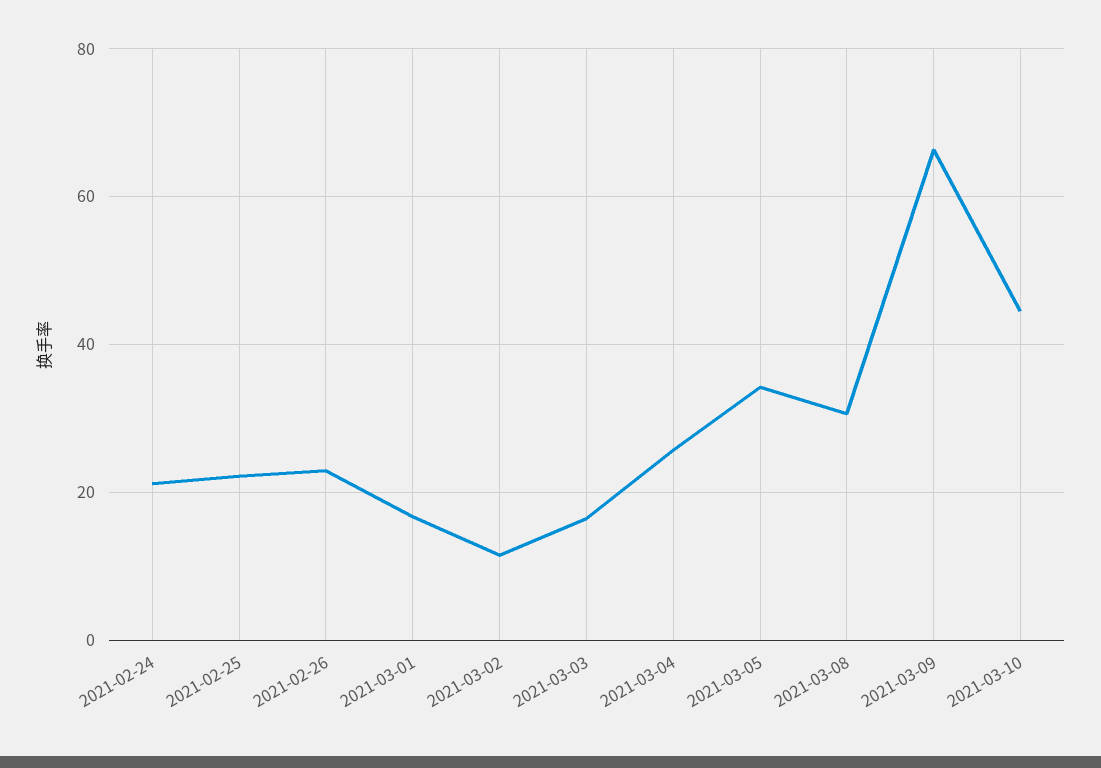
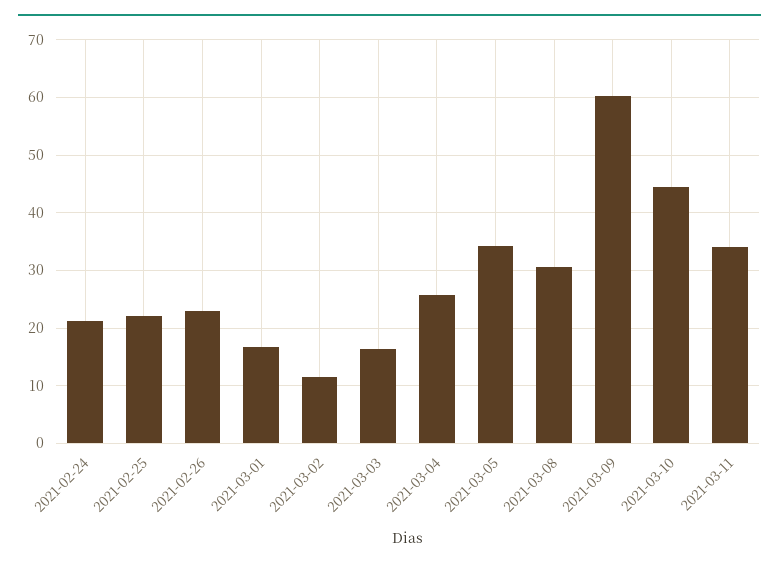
2021-03-09: 66 -> 60
2021-03-11: none -> 34

